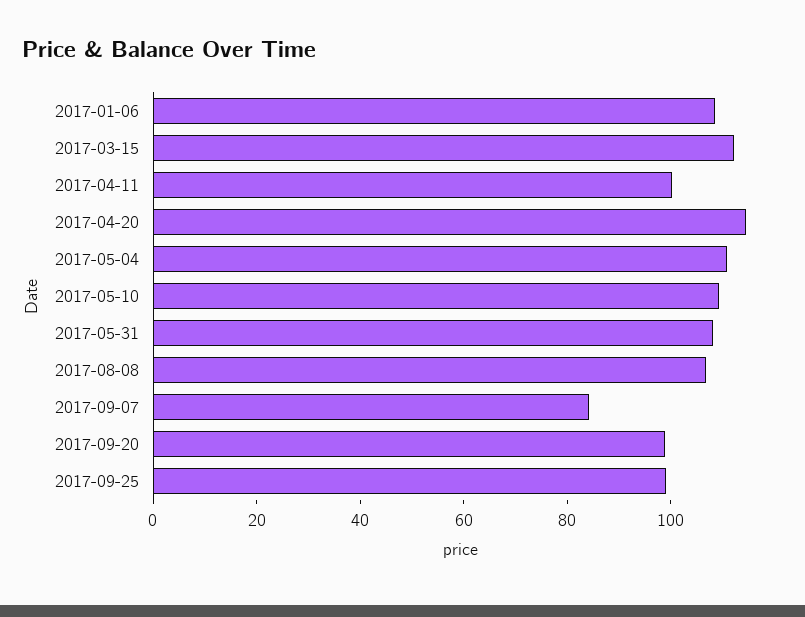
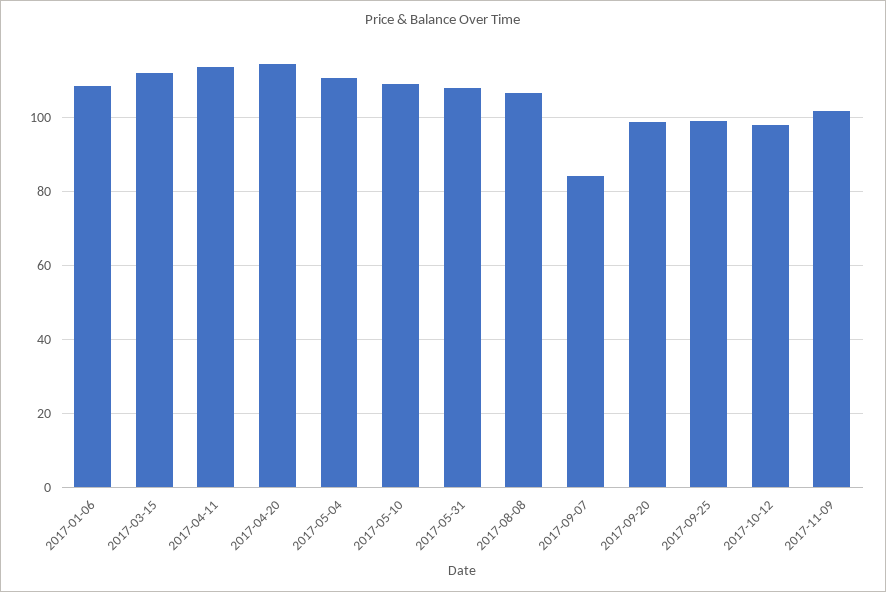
2017-04-11: 100 -> 114
2017-10-12: none -> 98
2017-11-09: none -> 102

